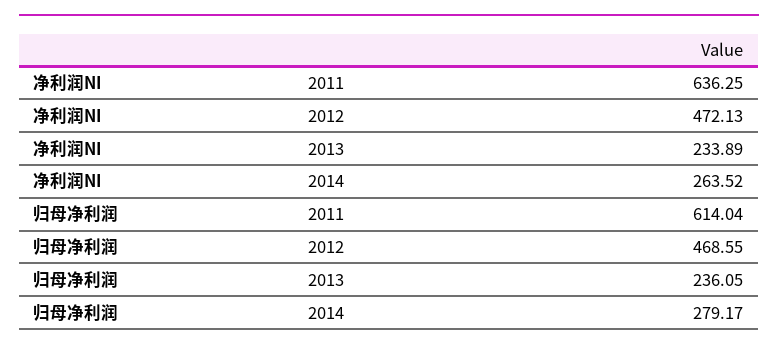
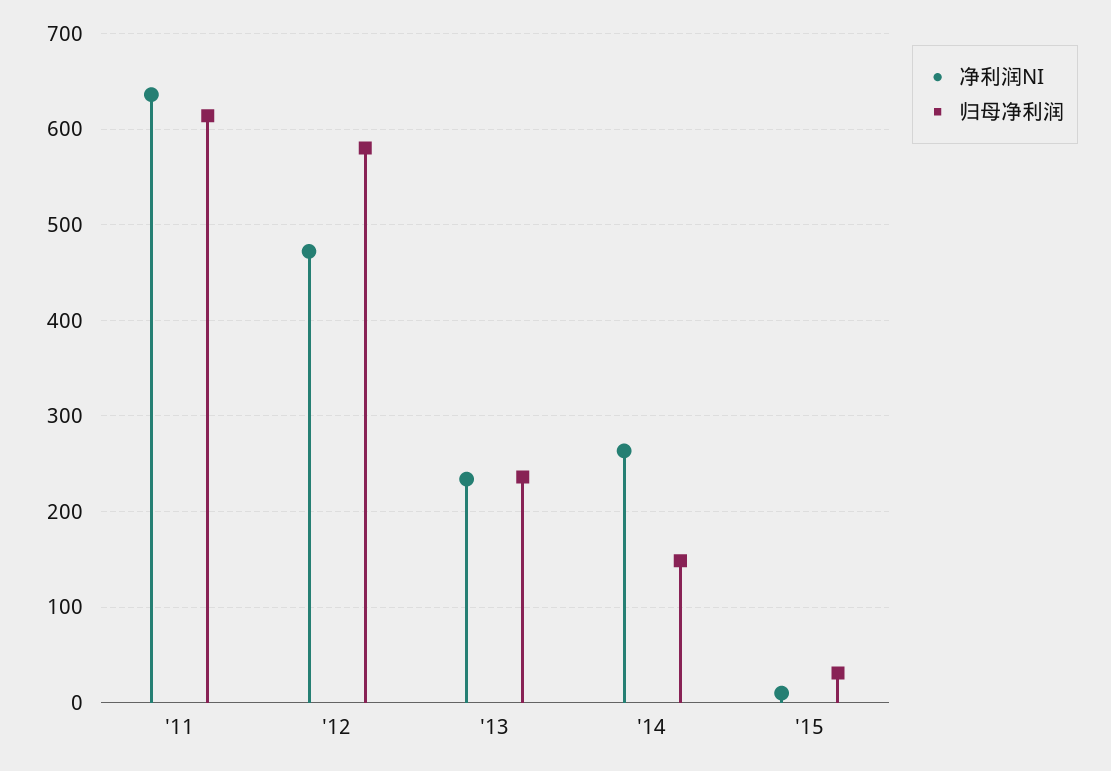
归母净利润, 2012: 468.55 -> 580
归母净利润, 2014: 279.17 -> 150
净利润NI, '15: none -> 10
归母净利润, '15: none -> 30

